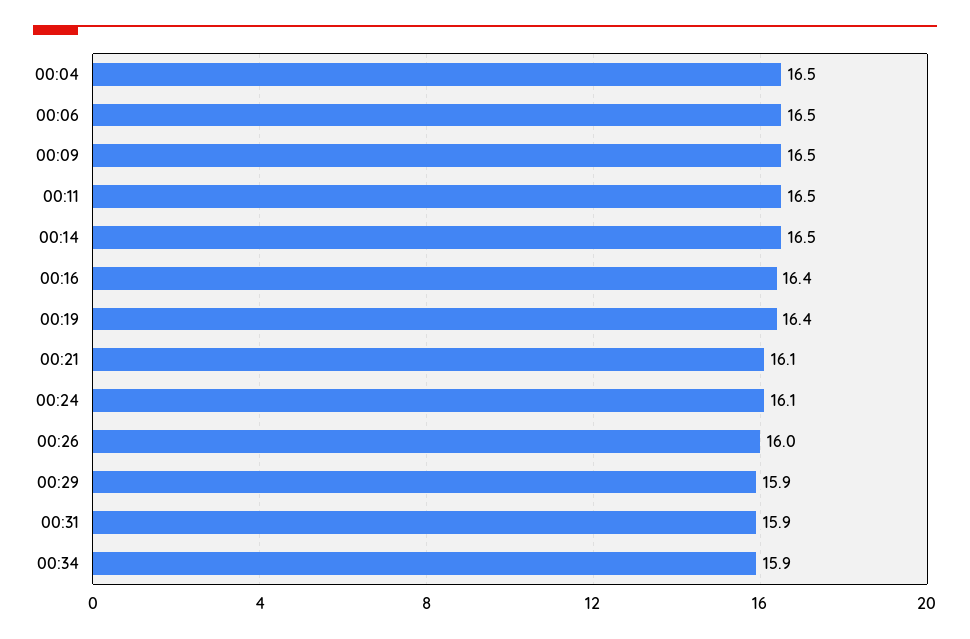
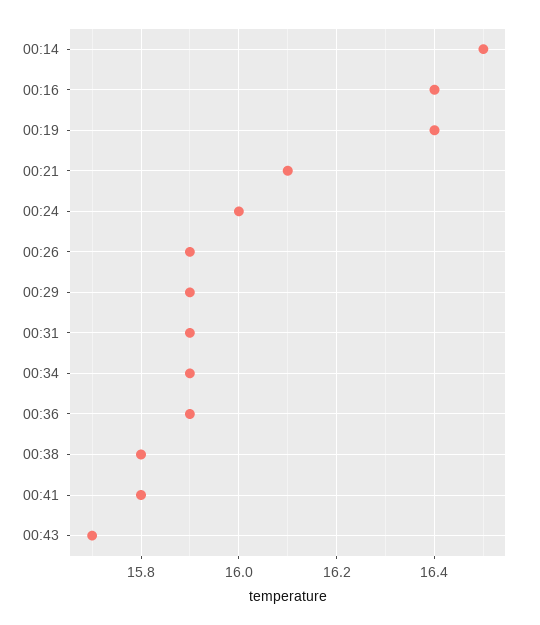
00:04: 16.5 -> none
00:06: 16.5 -> none
00:09: 16.5 -> none
00:11: 16.5 -> none
00:24: 16.1 -> 16
00:26: 16 -> 15.9
00:36: none -> 15.9
00:38: none -> 15.8
00:41: none -> 15.8
00:43: none -> 15.7

